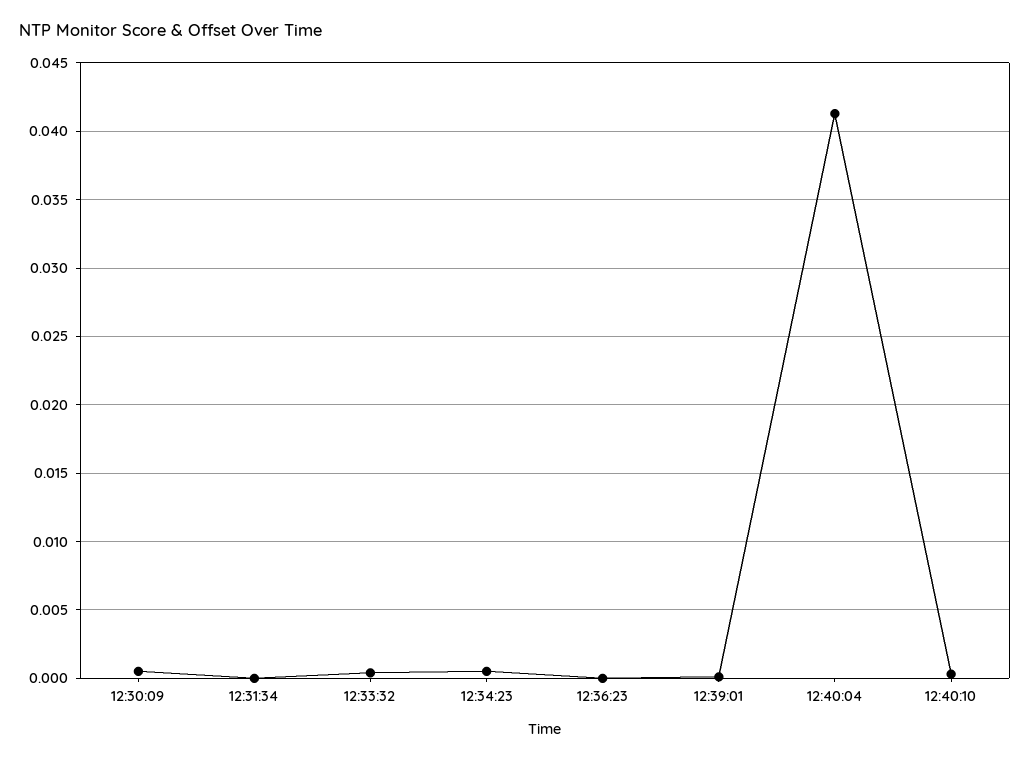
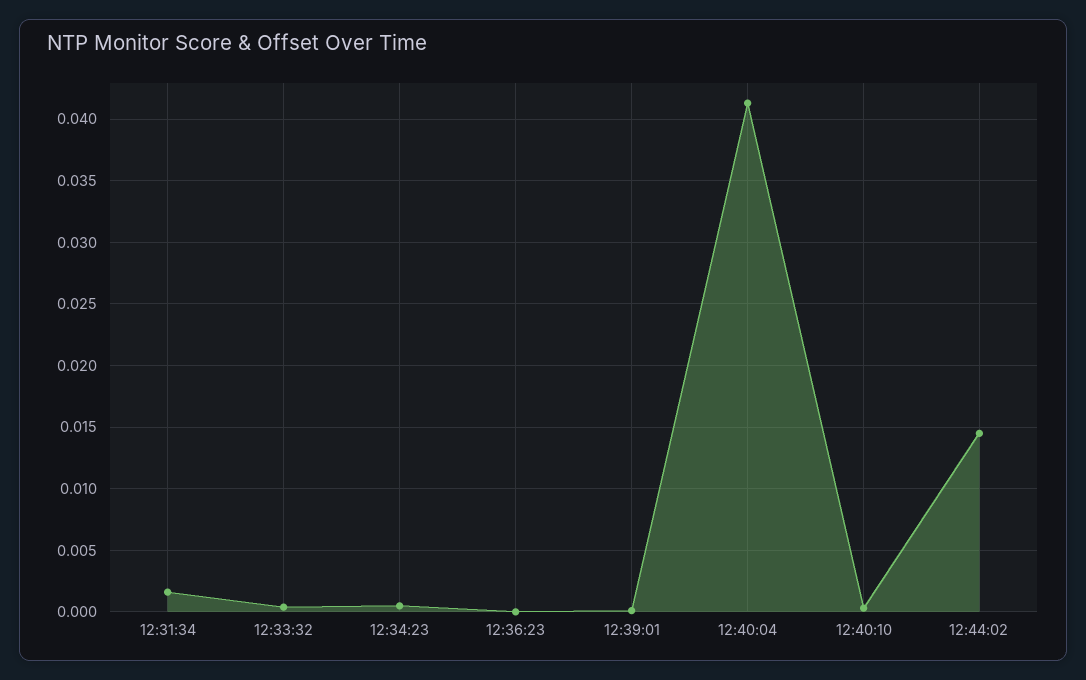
12:30:09: 0.0005 -> none
12:31:34: 0 -> 0.0015
12:44:02: none -> 0.0145

